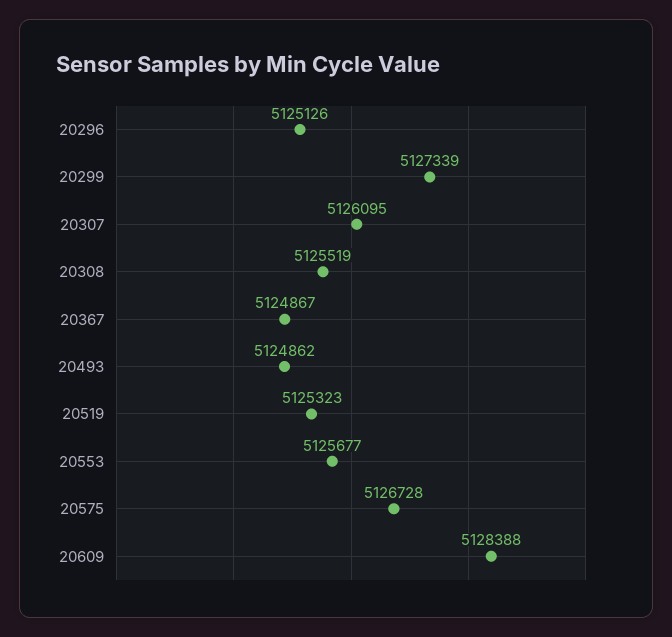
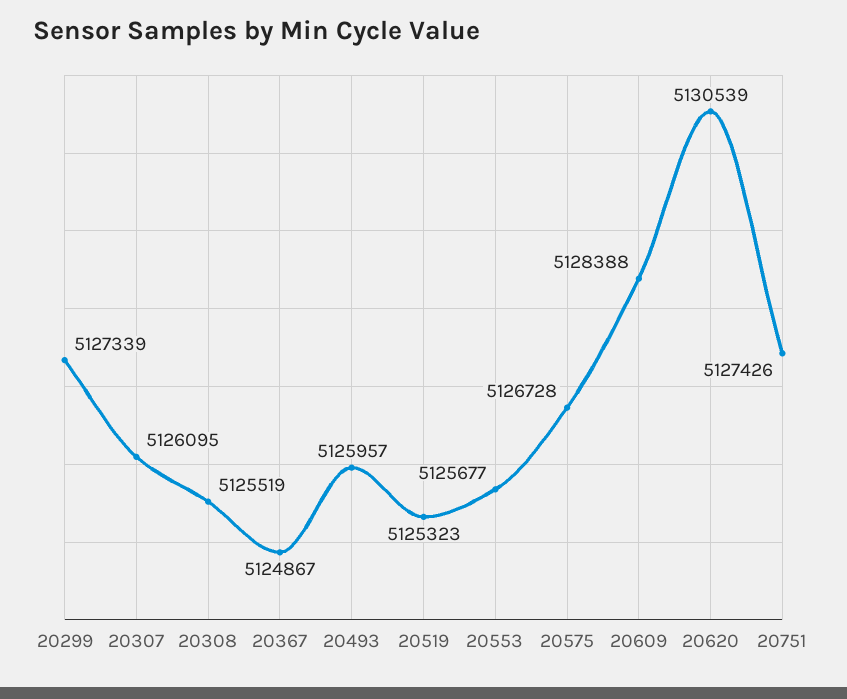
20296: 5125126 -> none
20493: 5124862 -> 5125957
20620: none -> 5130539
20751: none -> 5127426

